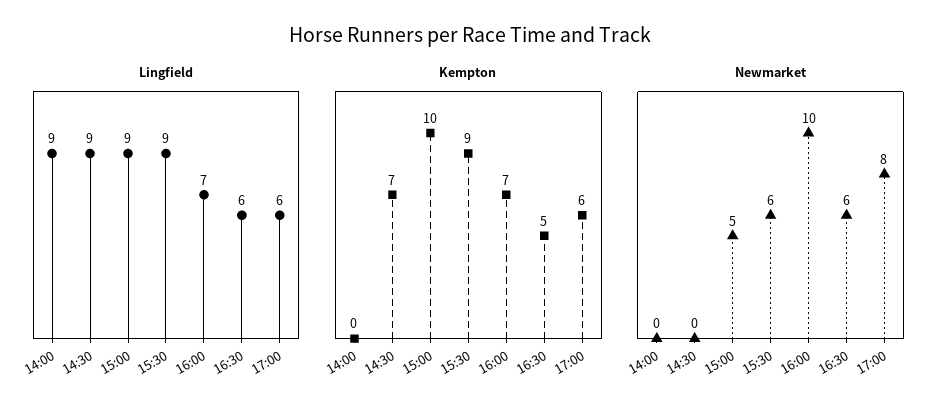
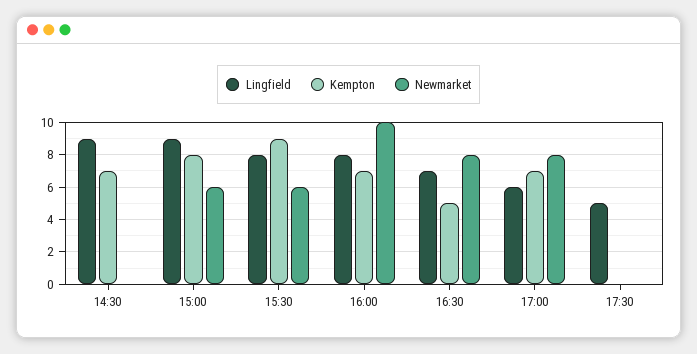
Lingfield, 14:00: 9 -> none
Lingfield, 15:30: 9 -> 8
Lingfield, 16:00: 7 -> 8
Lingfield, 16:30: 6 -> 7
Kempton, 14:00: 0 -> none
Kempton, 15:00: 10 -> 8
Kempton, 17:00: 6 -> 7
Newmarket, 14:00: 0 -> none
Newmarket, 15:00: 5 -> 6
Newmarket, 16:30: 6 -> 8
Lingfield, 17:30: none -> 5
Kempton, 17:30: none -> 0
Newmarket, 17:30: none -> 0

